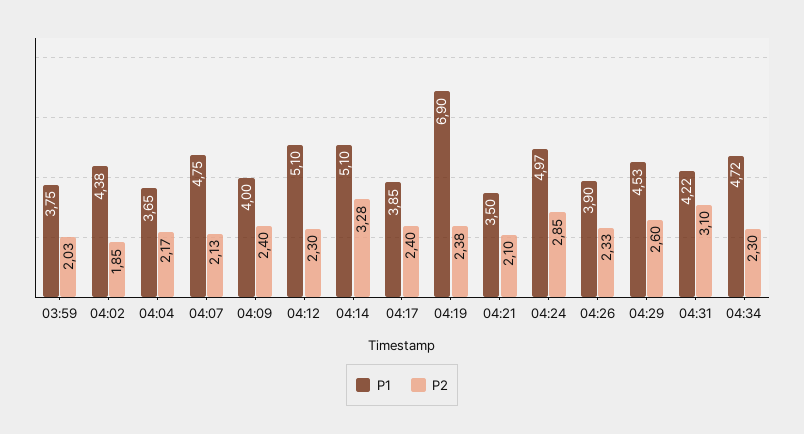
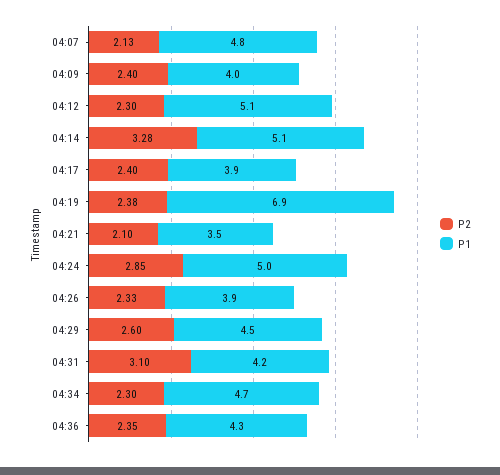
P1, 03:59: 3.75 -> none
P2, 03:59: 2.03 -> none
P1, 04:02: 4.38 -> none
P2, 04:02: 1.85 -> none
P1, 04:04: 3.65 -> none
P2, 04:04: 2.17 -> none
P2, 04:36: none -> 2.35
P1, 04:36: none -> 4.3

